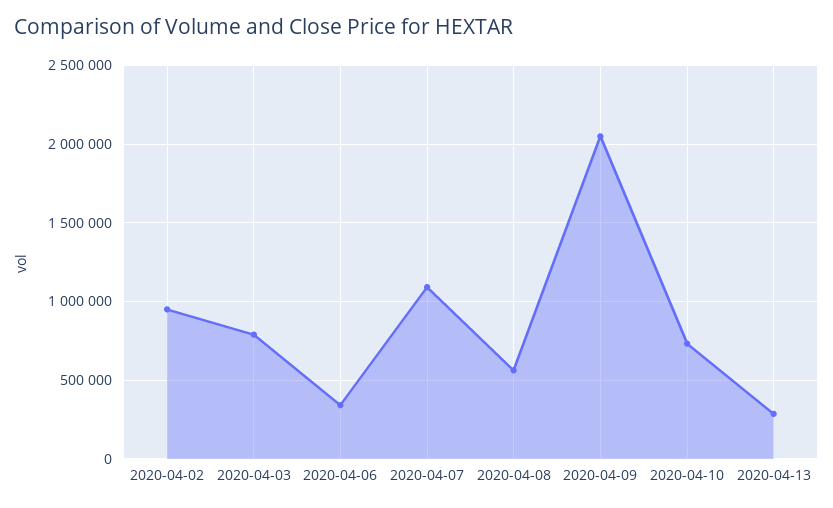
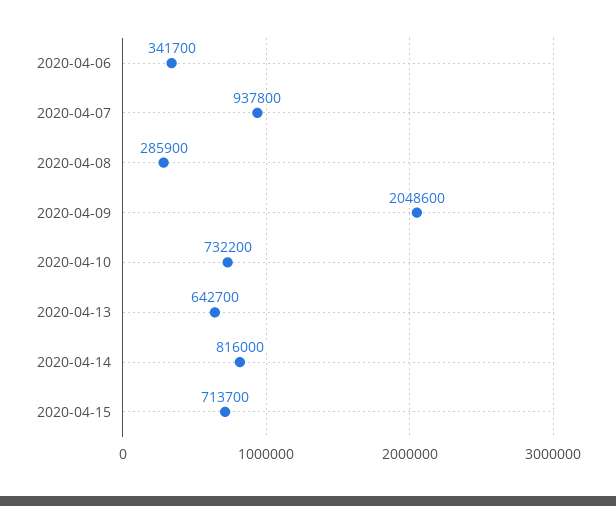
2020-04-02: 950000 -> none
2020-04-03: 800000 -> none
2020-04-07: 1100000 -> 937800
2020-04-08: 550000 -> 285900
2020-04-13: 300000 -> 642700
2020-04-14: none -> 816000
2020-04-15: none -> 713700

